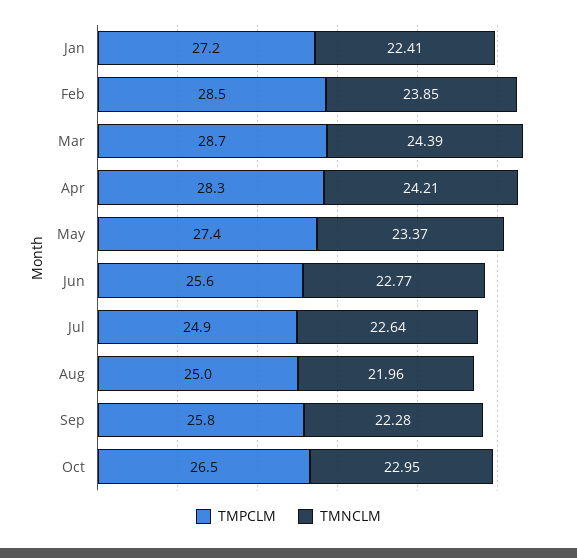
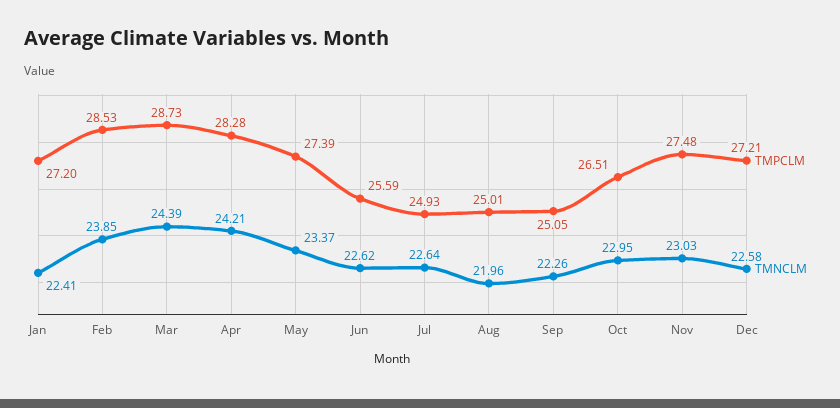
TMNCLM, Jun: 22.77 -> 22.62
TMPCLM, Sep: 25.8 -> 25.05
TMNCLM, Sep: 22.28 -> 22.26
TMPCLM, Nov: none -> 27.48
TMNCLM, Nov: none -> 23.03
TMPCLM, Dec: none -> 27.21
TMNCLM, Dec: none -> 22.58

